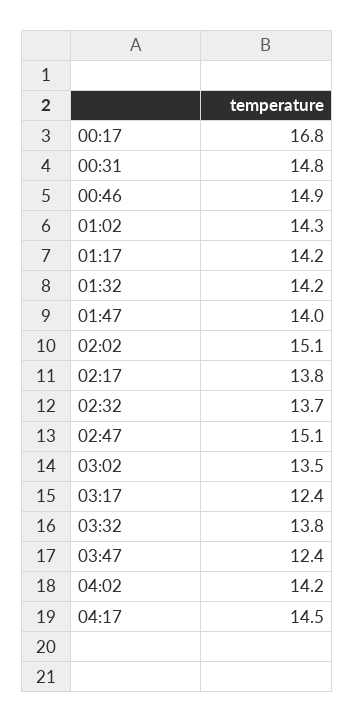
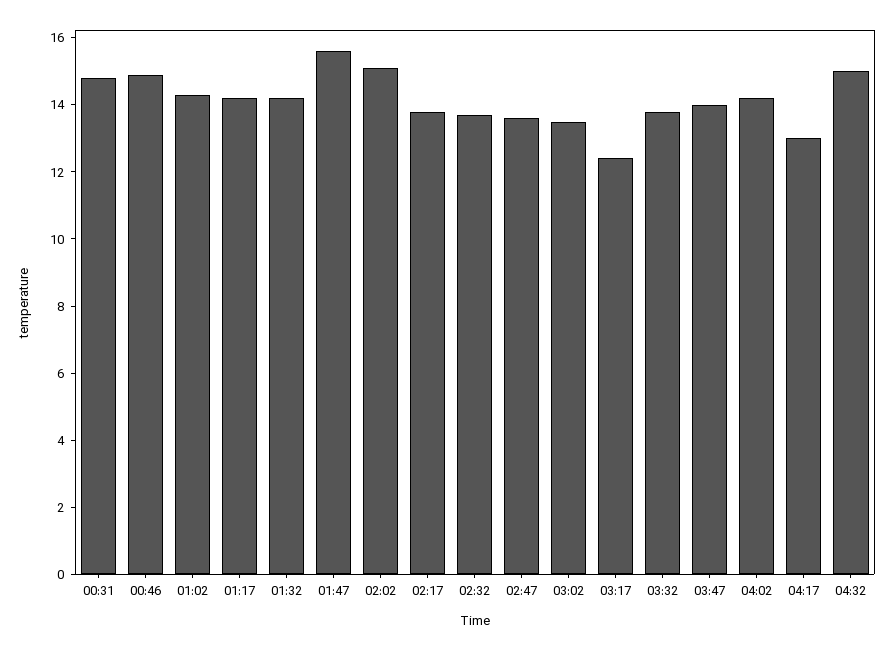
00:17: 16.8 -> none
01:47: 14 -> 15.5
02:47: 15.1 -> 13.5
03:47: 12.4 -> 14
04:17: 14.5 -> 13
04:32: none -> 15

